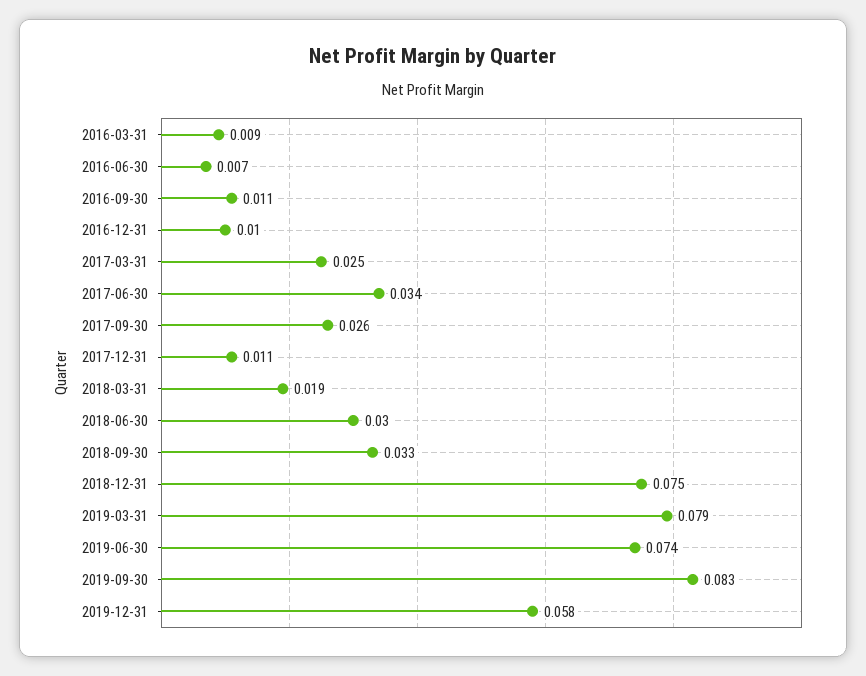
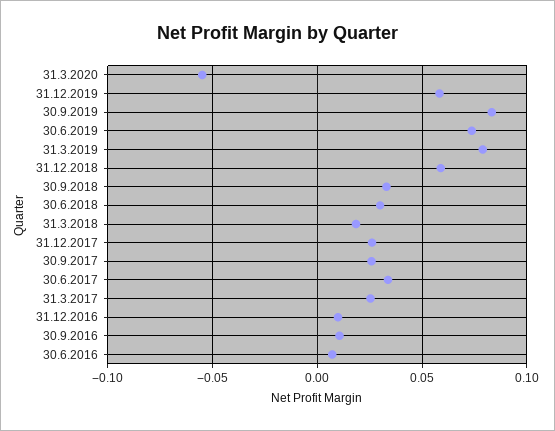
2016-03-31: 0.009 -> none
2017-12-31: 0.011 -> 0.025
2018-12-31: 0.075 -> 0.06
31.3.2020: none -> -0.055

